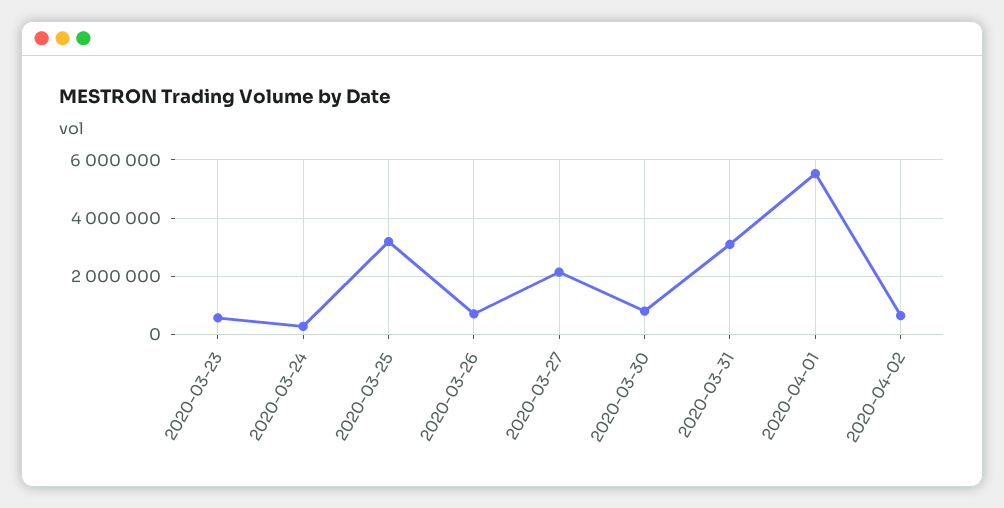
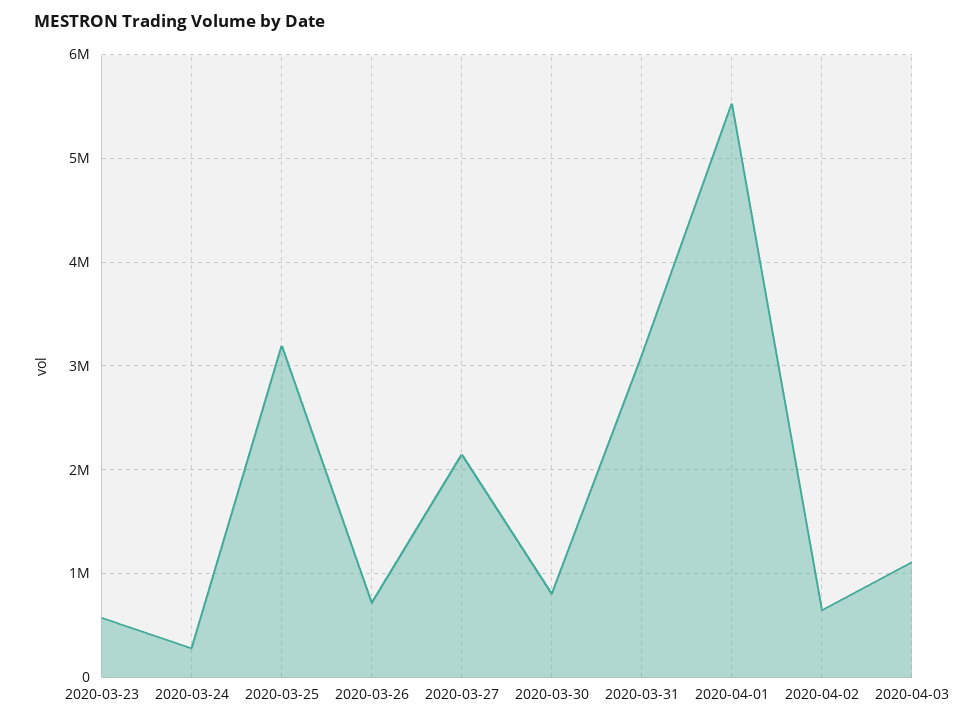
2020-04-03: none -> 1100000

